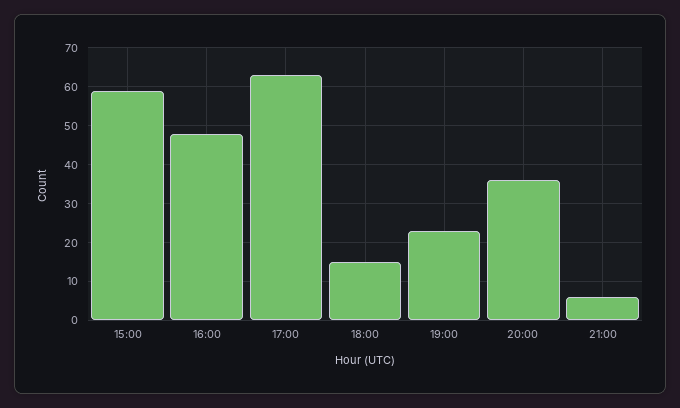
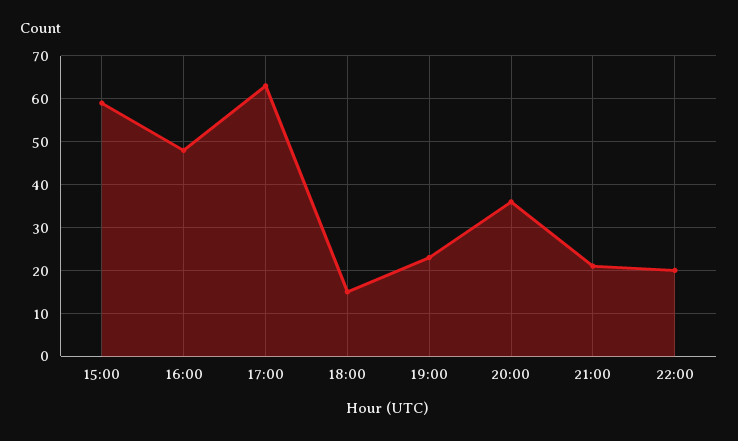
21:00: 5 -> 20
22:00: none -> 20

